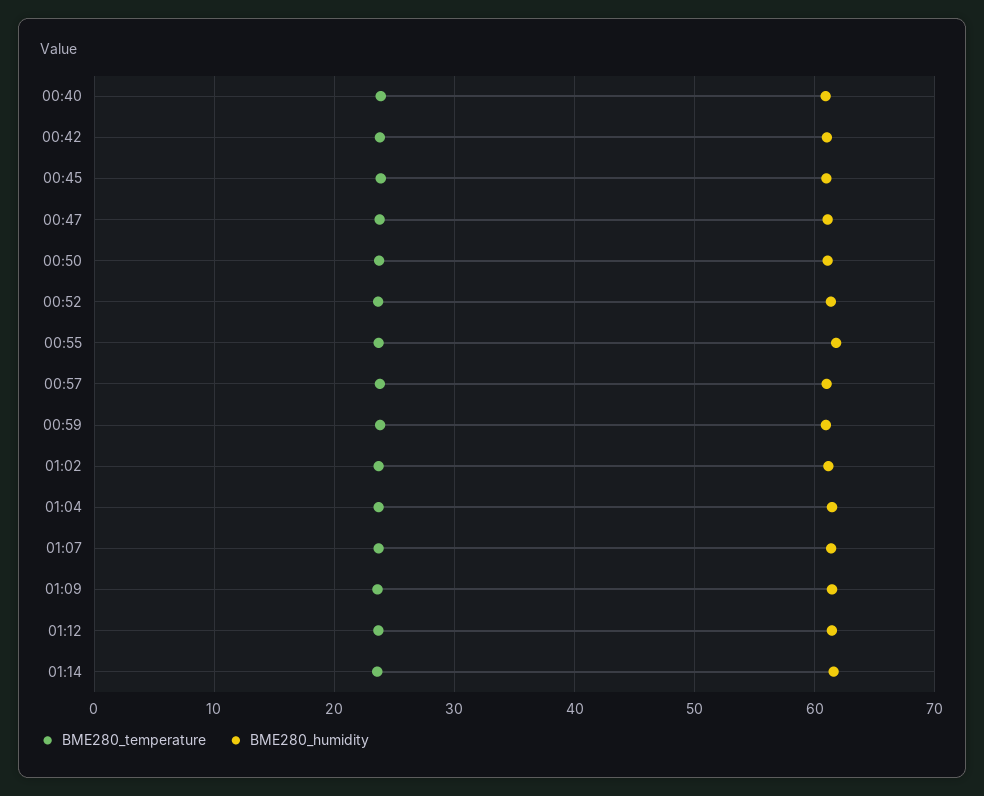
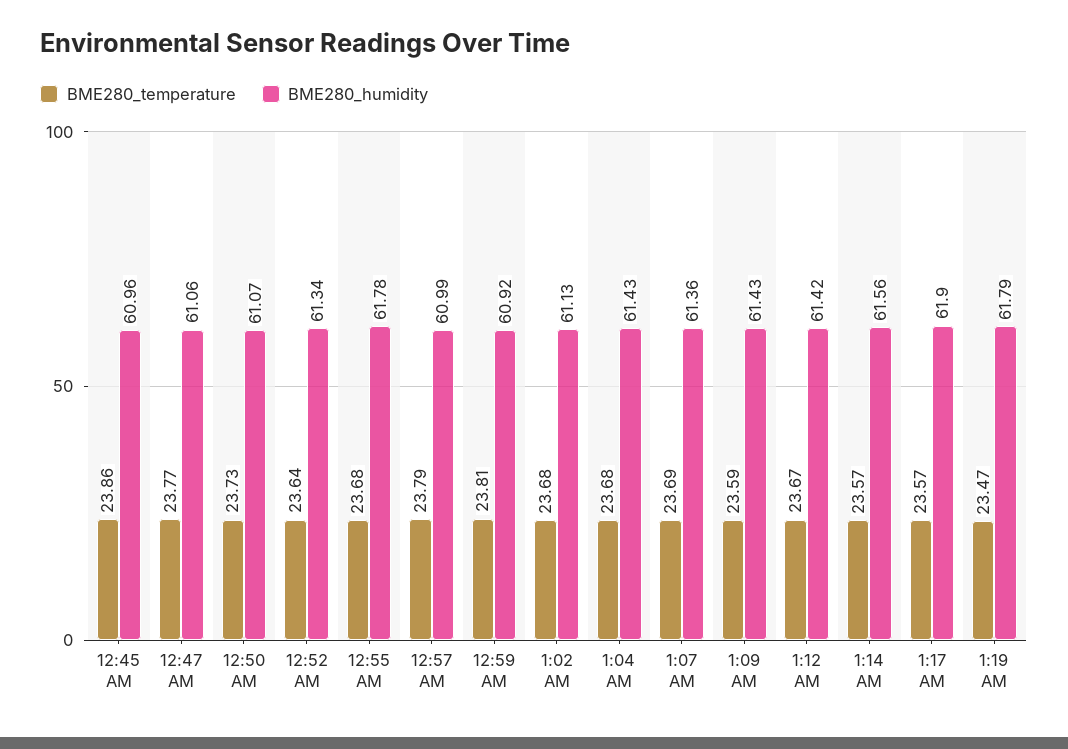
BME280_temperature, 00:40: 24 -> none
BME280_humidity, 00:40: 61 -> none
BME280_temperature, 00:42: 24 -> none
BME280_humidity, 00:42: 61 -> none
BME280_temperature, 1:17 AM: none -> 23.57
BME280_humidity, 1:17 AM: none -> 61.9
BME280_temperature, 1:19 AM: none -> 23.47
BME280_humidity, 1:19 AM: none -> 61.79

